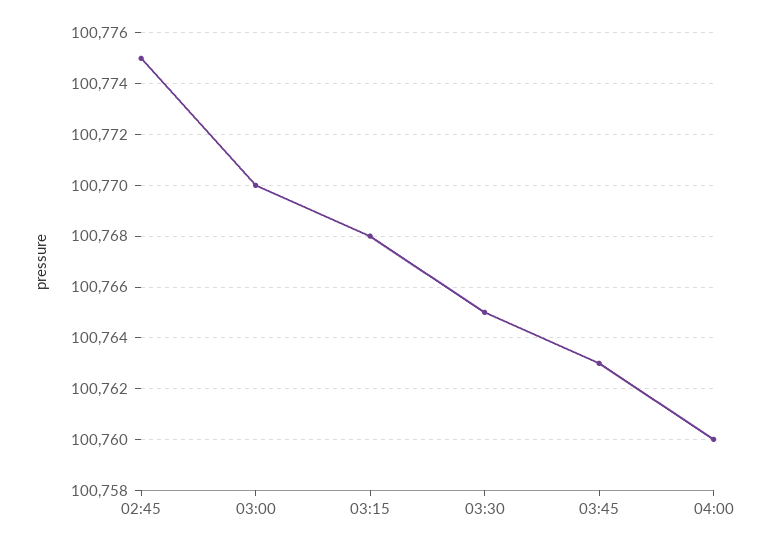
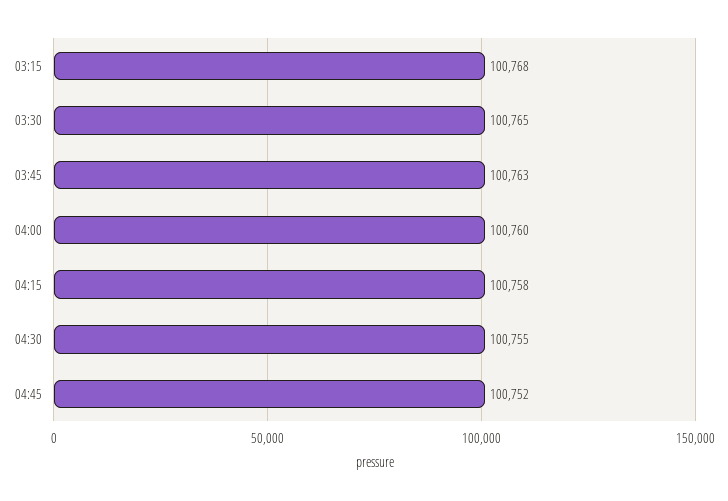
02:45: 100775 -> none
03:00: 100770 -> none
04:15: none -> 100758
04:30: none -> 100755
04:45: none -> 100752

